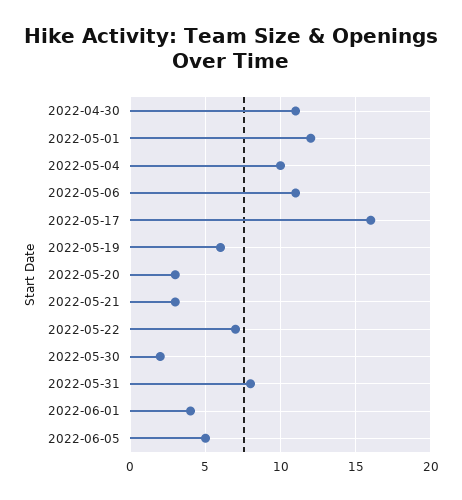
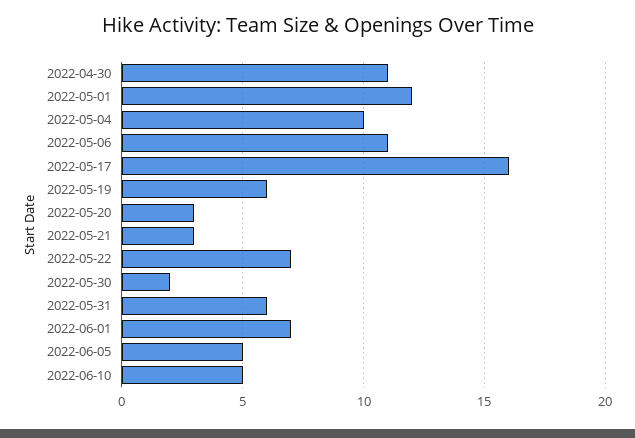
2022-05-31: 8 -> 6
2022-06-01: 4 -> 7
2022-06-10: none -> 5

